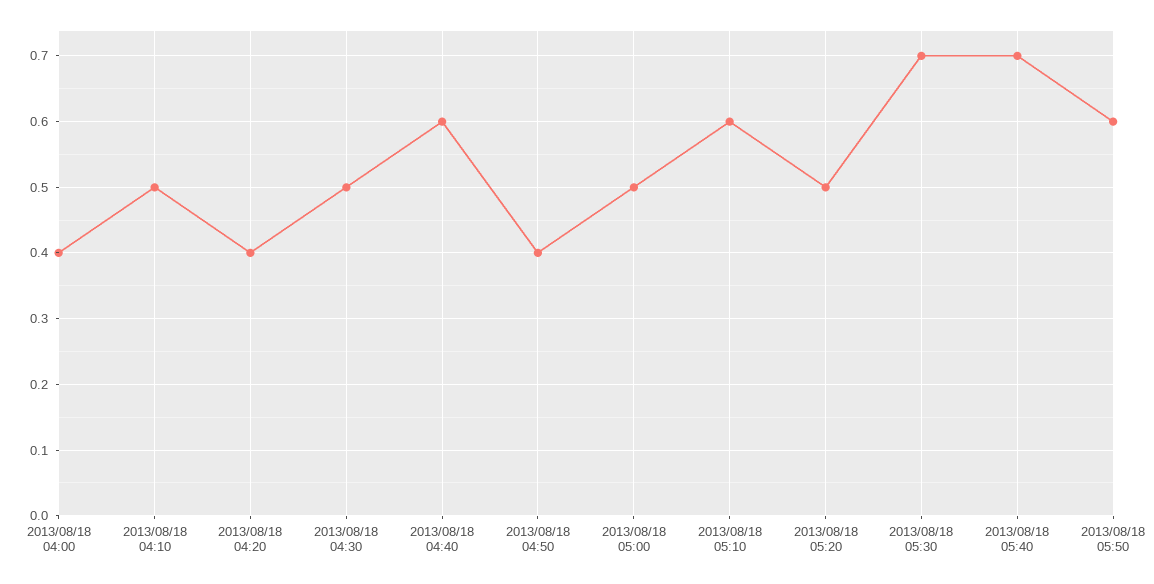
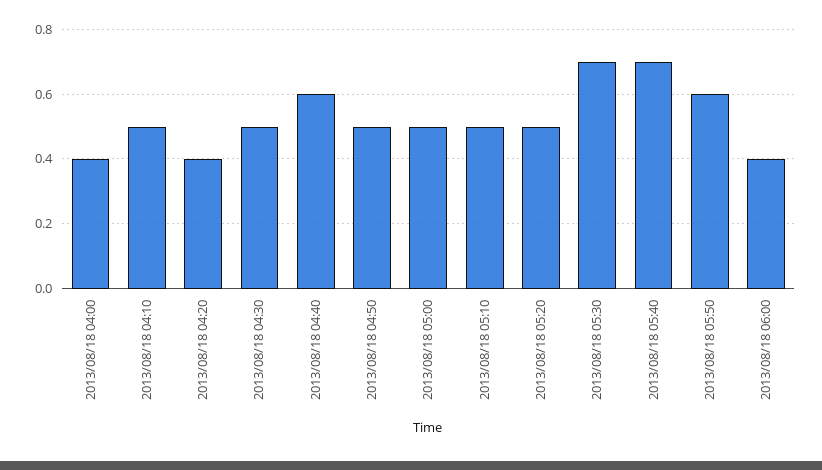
2013/08/18 04:50: 0.4 -> 0.5
2013/08/18 05:10: 0.6 -> 0.5
2013/08/18 06:00: none -> 0.4

